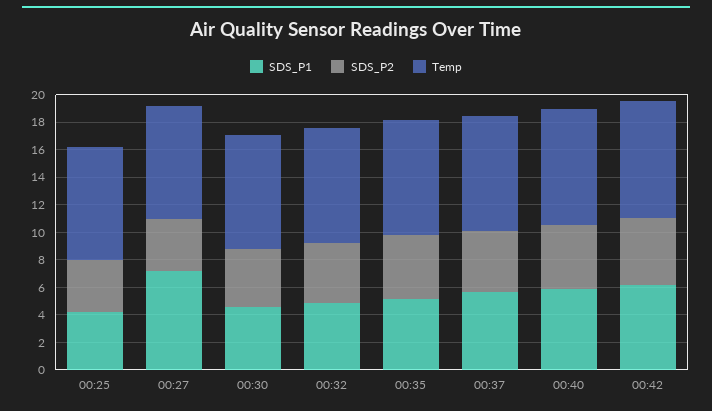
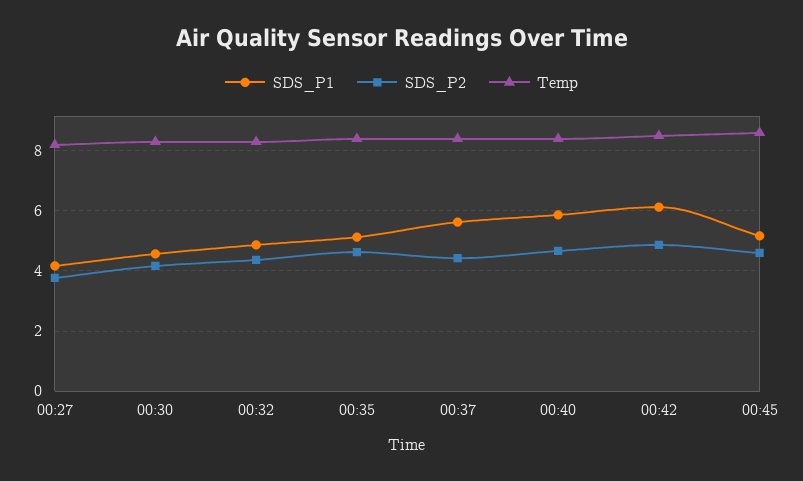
SDS_P1, 00:25: 4 -> none
SDS_P2, 00:25: 4 -> none
Temp, 00:25: 8 -> none
SDS_P1, 00:27: 7 -> 4.2
SDS_P1, 00:45: none -> 5.2
SDS_P2, 00:45: none -> 4.6
Temp, 00:45: none -> 8.6

